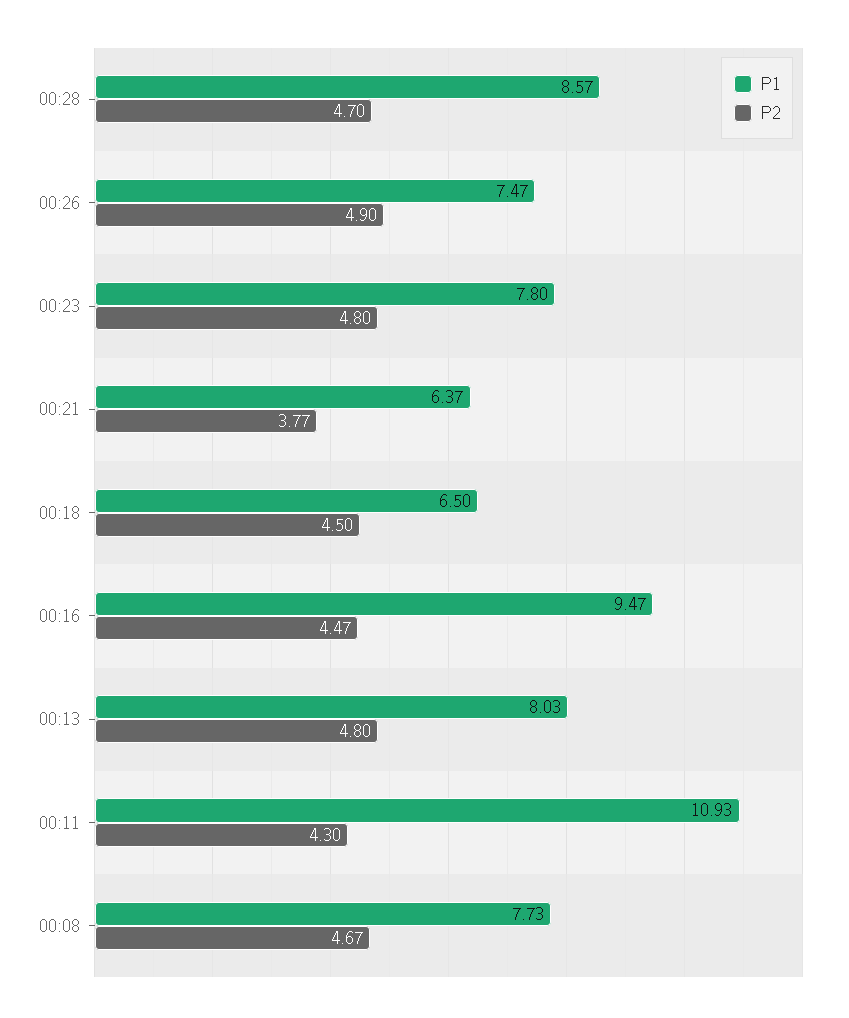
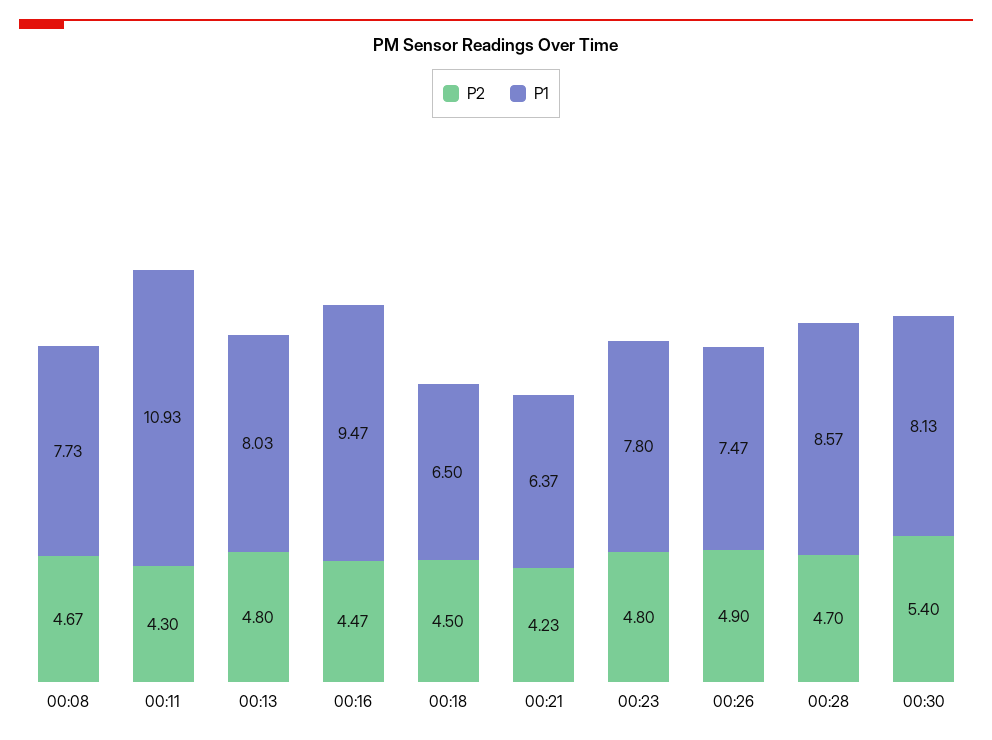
P2, 00:21: 3.77 -> 4.23
P2, 00:30: none -> 5.4
P1, 00:30: none -> 8.13

